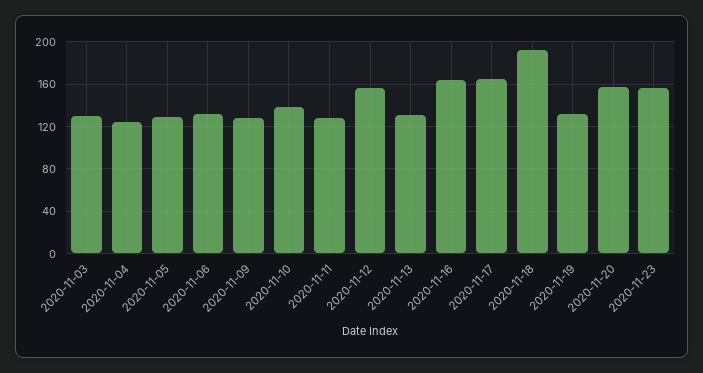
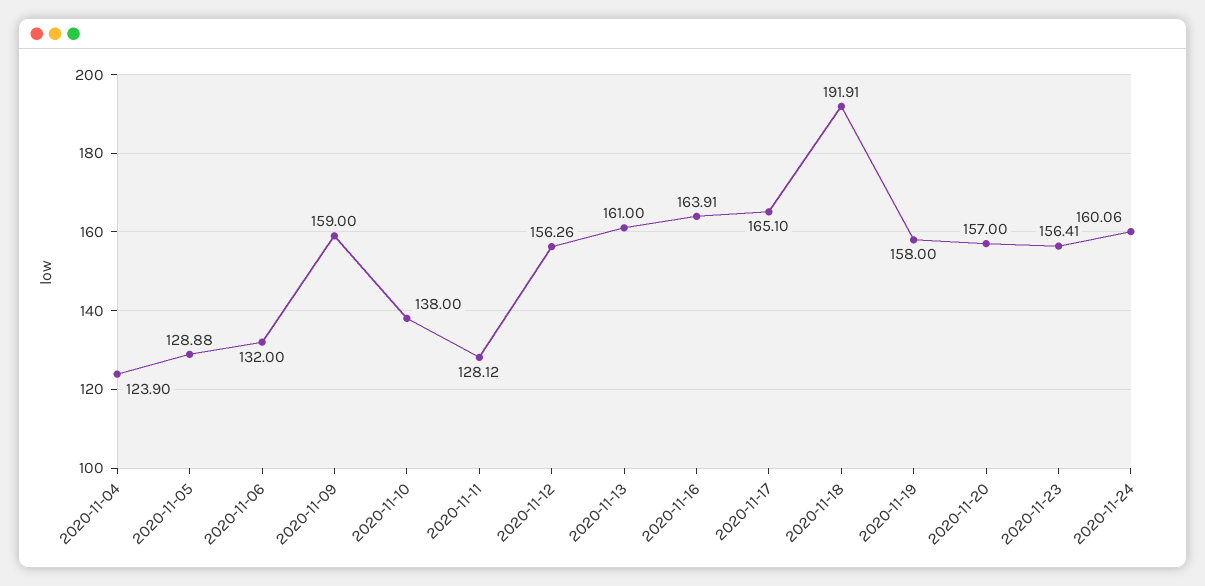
2020-11-03: 130 -> none
2020-11-09: 130 -> 159
2020-11-13: 130 -> 161
2020-11-19: 130 -> 158
2020-11-24: none -> 160.06

